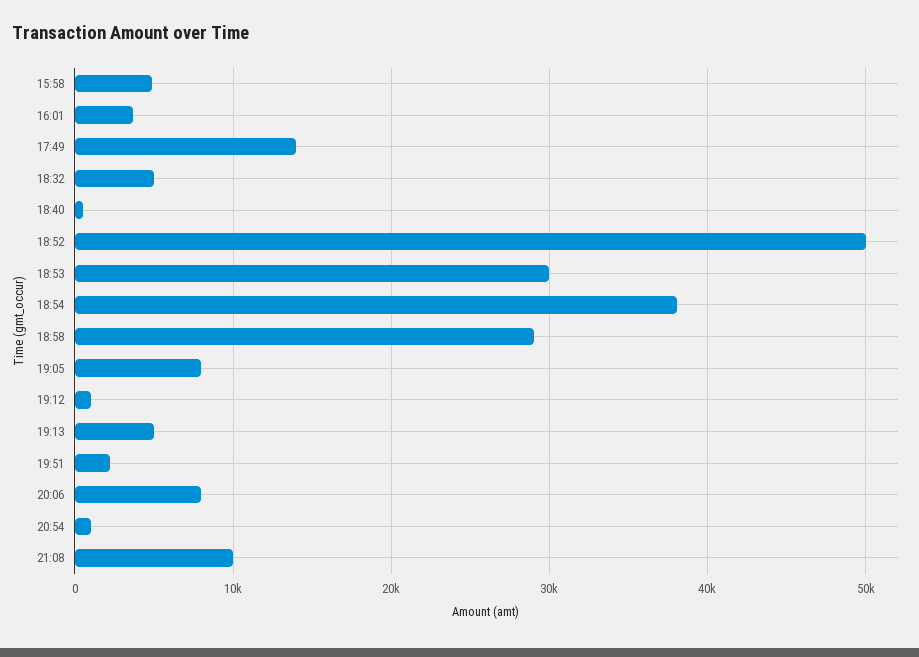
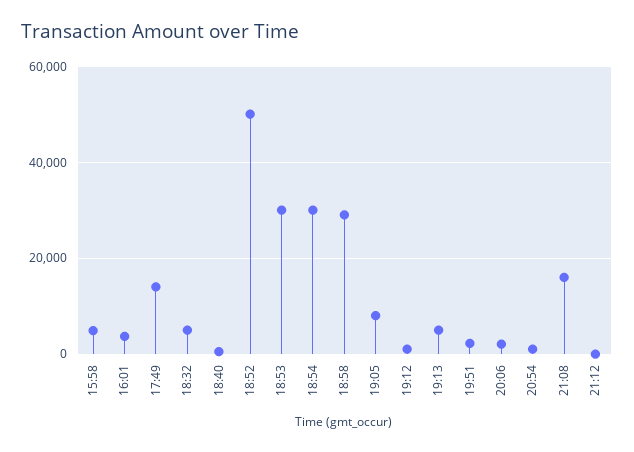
18:54: 38000 -> 30000
20:06: 8000 -> 2000
21:08: 10000 -> 16000
21:12: none -> 0

